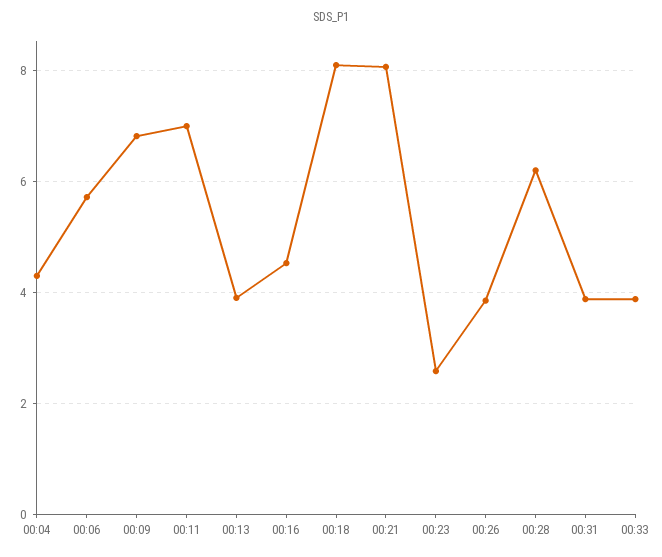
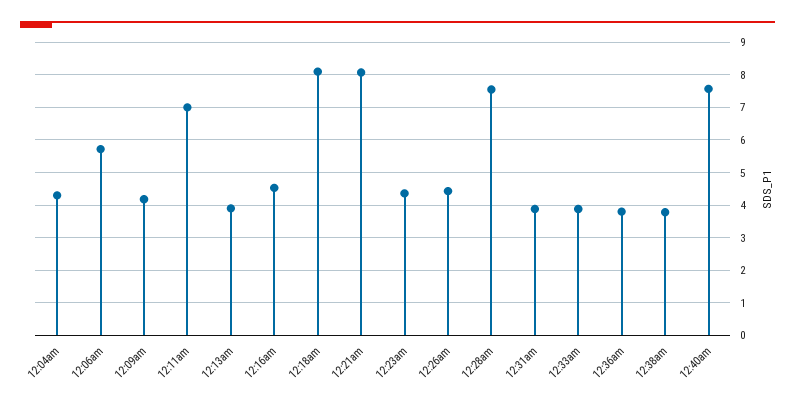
00:09: 6.8 -> 4.2
00:23: 2.6 -> 4.4
00:26: 3.8 -> 4.4
00:28: 6.2 -> 7.6
12:36am: none -> 3.8
12:38am: none -> 3.8
12:40am: none -> 7.6

